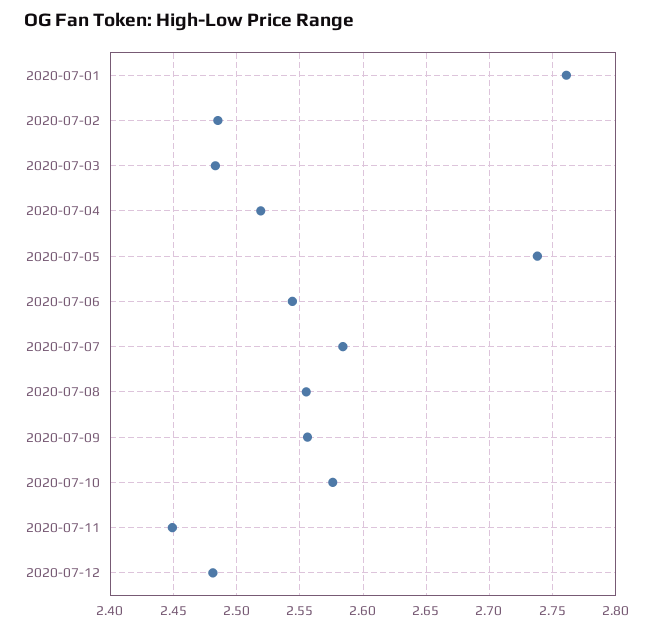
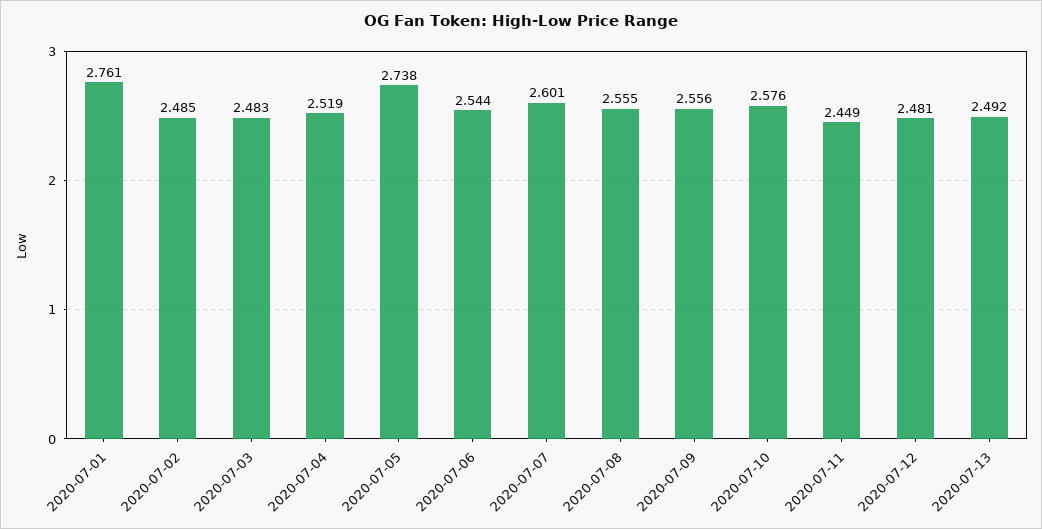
2020-07-07: 2.585 -> 2.601
2020-07-13: none -> 2.492

